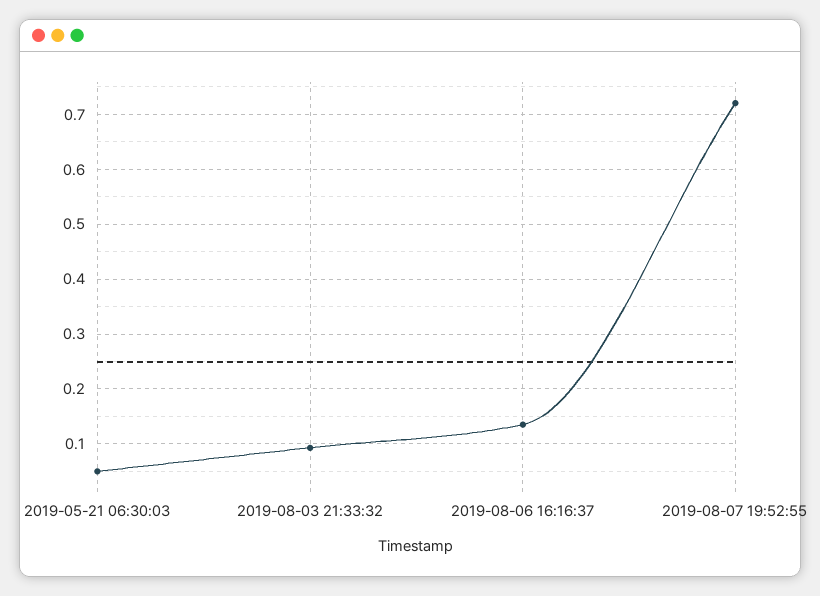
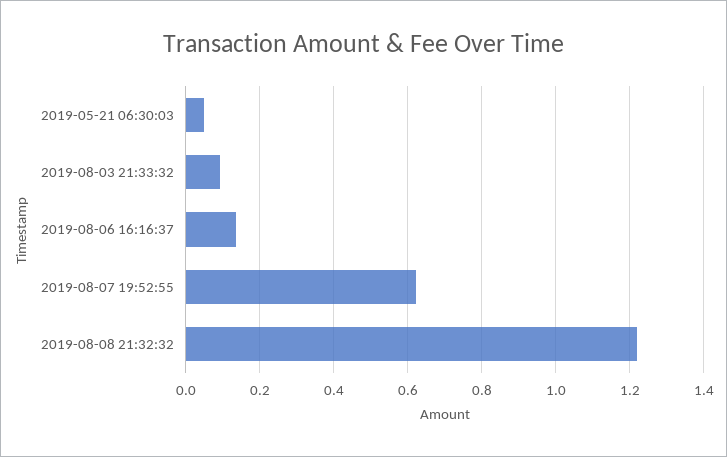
2019-08-07 19:52:55: 0.72 -> 0.62
2019-08-08 21:32:32: none -> 1.22

